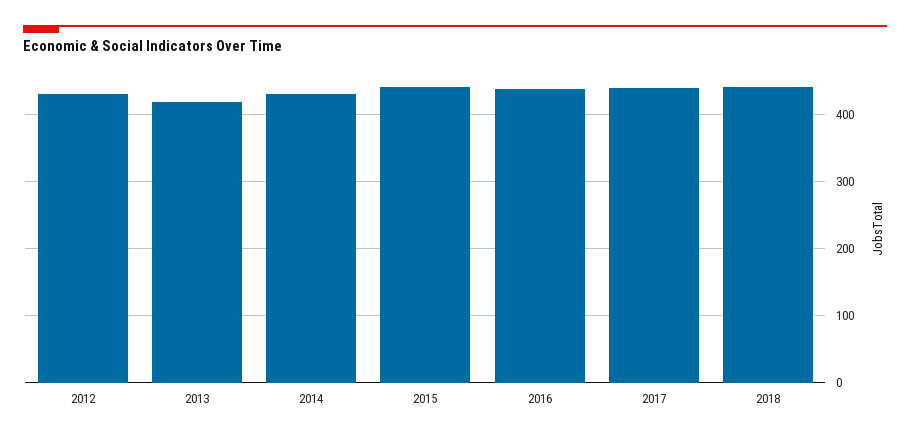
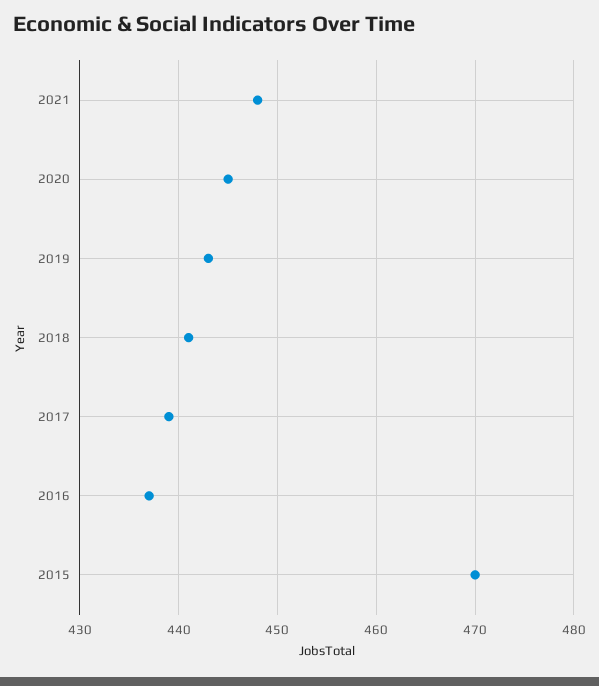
2012: 430 -> none
2013: 420 -> none
2014: 430 -> none
2015: 440 -> 470
2021: none -> 448
2020: none -> 445
2019: none -> 443

